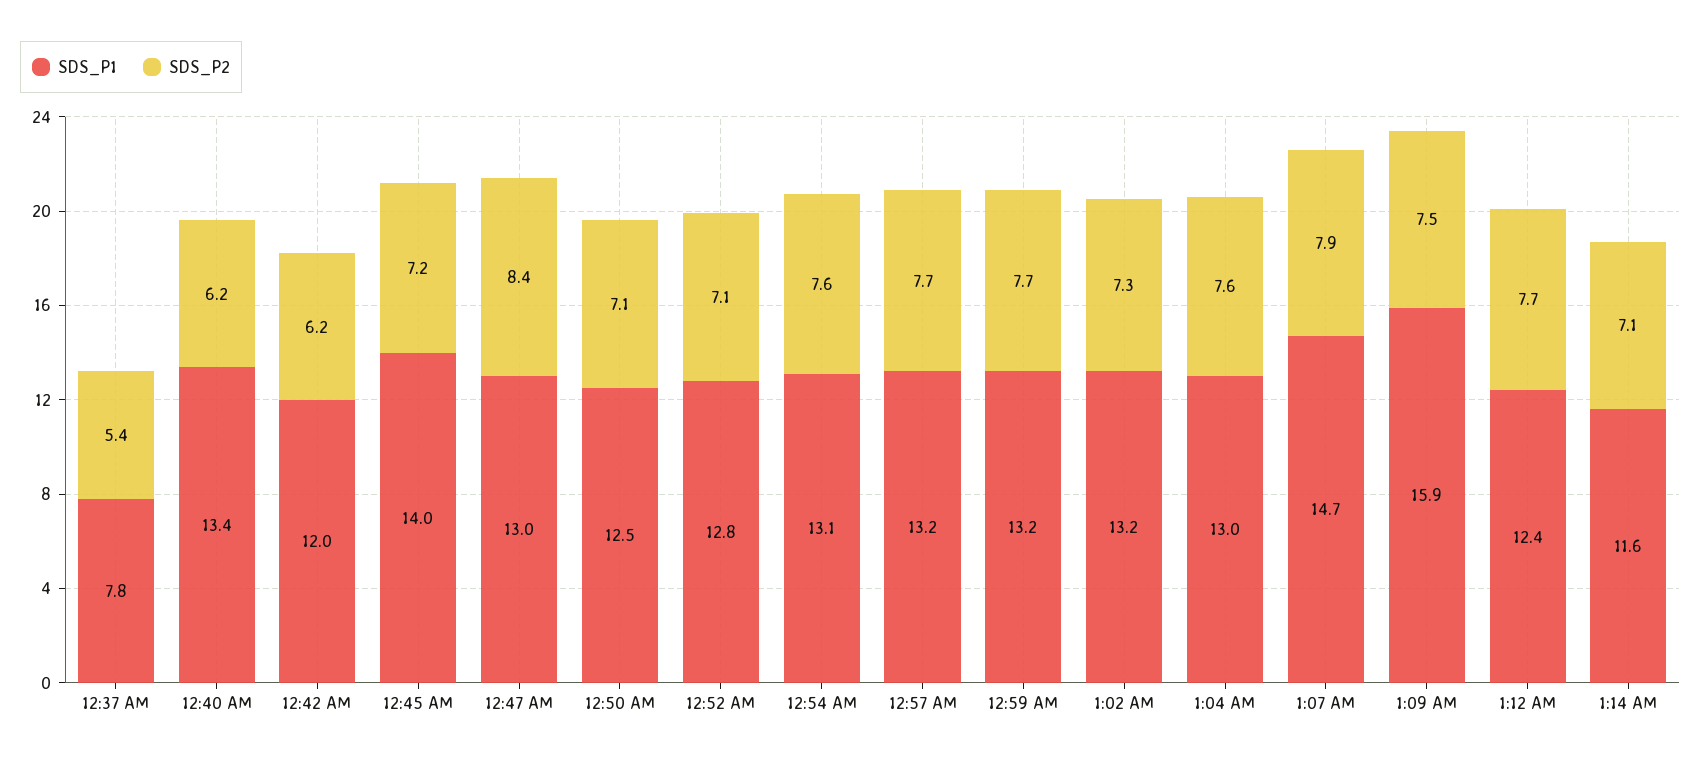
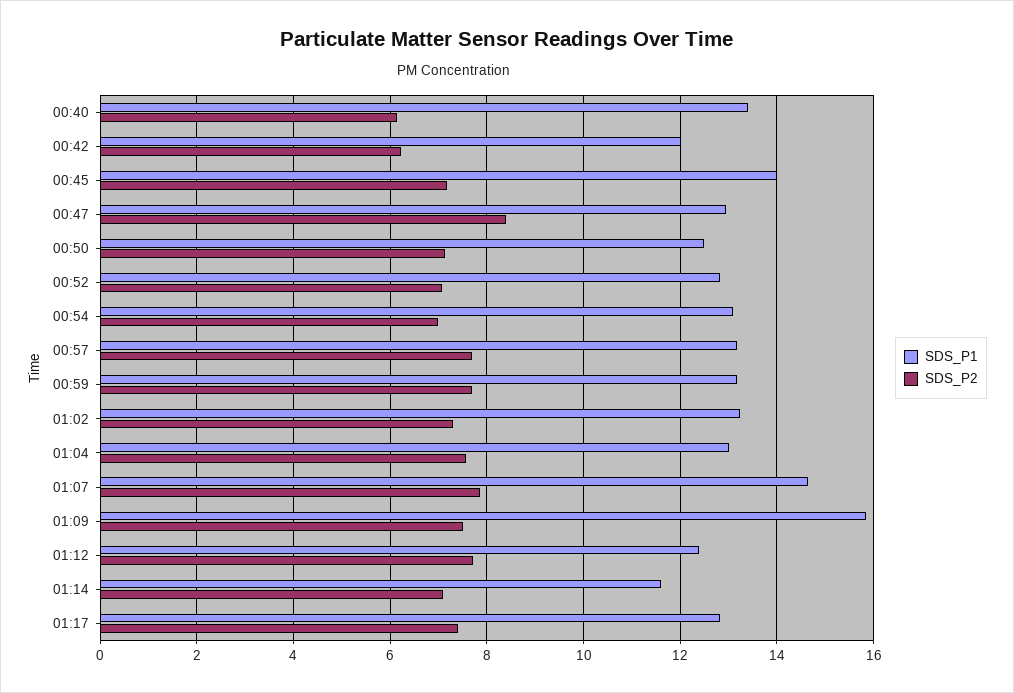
SDS_P1, 12:37 AM: 7.8 -> none
SDS_P2, 12:37 AM: 5.4 -> none
SDS_P2, 12:54 AM: 7.6 -> 7
SDS_P1, 01:17: none -> 12.8
SDS_P2, 01:17: none -> 7.4

